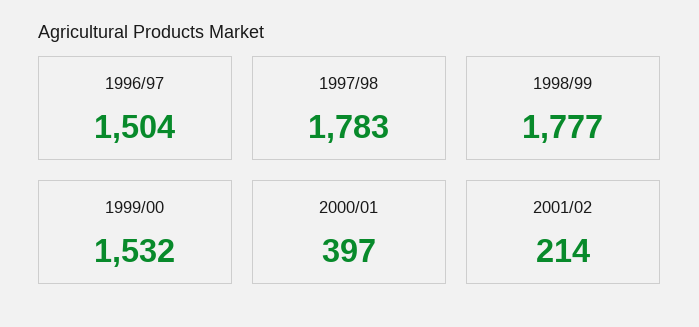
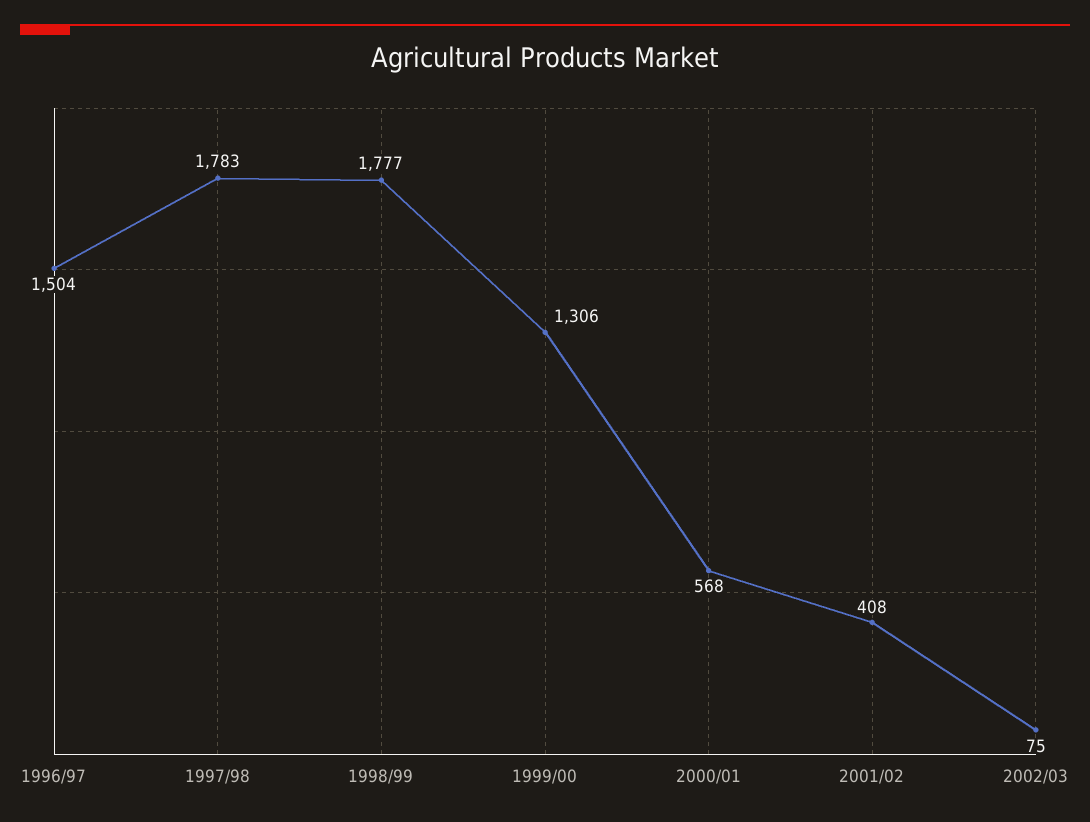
1999/00: 1532 -> 1306
2000/01: 397 -> 568
2001/02: 214 -> 408
2002/03: none -> 75

